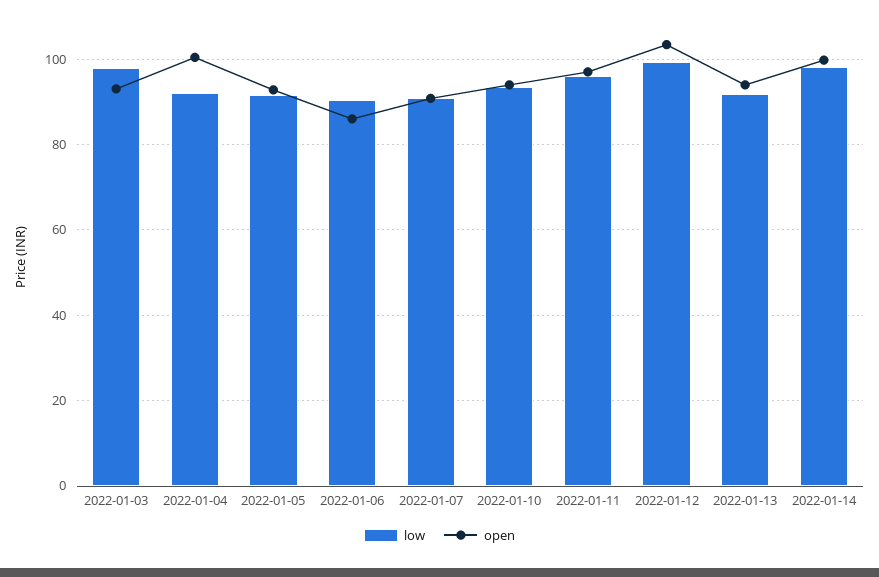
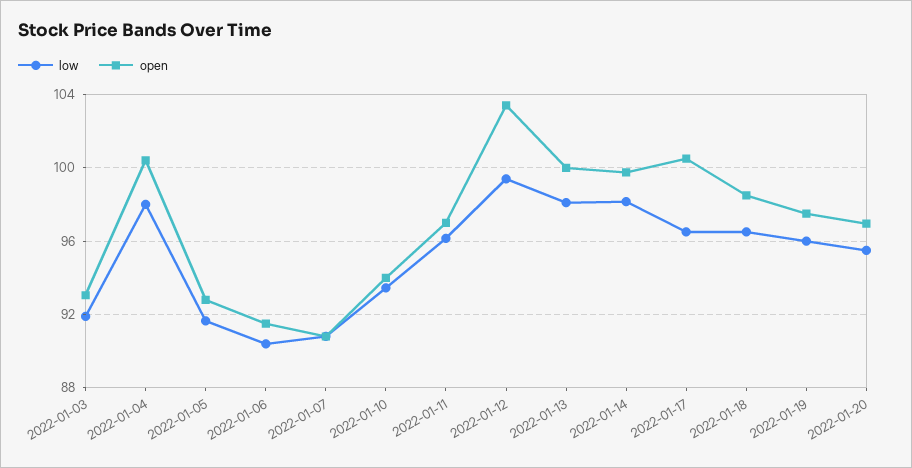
low, 2022-01-03: 98 -> 92
low, 2022-01-04: 92 -> 98
open, 2022-01-06: 86 -> 91.5
low, 2022-01-13: 92 -> 98
open, 2022-01-13: 94 -> 100
low, 2022-01-17: none -> 96.5
open, 2022-01-17: none -> 100.5
low, 2022-01-18: none -> 96.5
open, 2022-01-18: none -> 98.5
low, 2022-01-19: none -> 96
open, 2022-01-19: none -> 97.5
low, 2022-01-20: none -> 95.5
open, 2022-01-20: none -> 97

